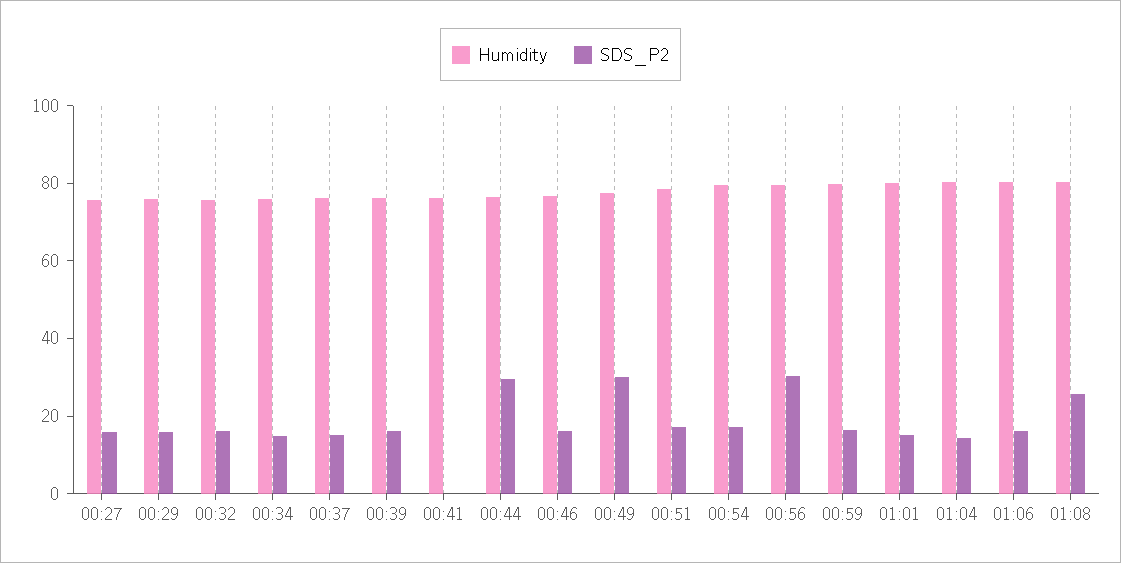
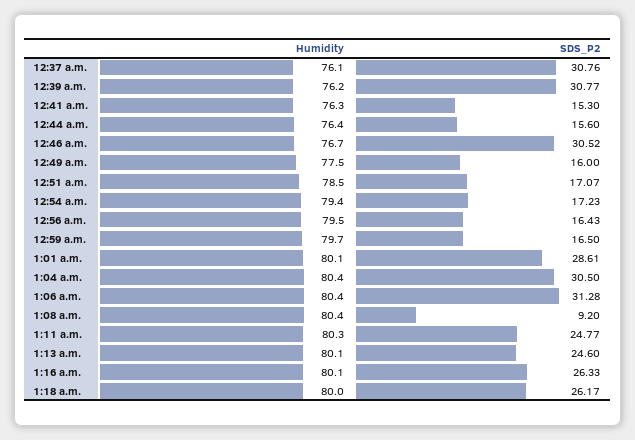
Humidity, 00:27: 75 -> none
SDS_P2, 00:27: 15 -> none
Humidity, 00:29: 75 -> none
SDS_P2, 00:29: 15 -> none
Humidity, 00:32: 75 -> none
SDS_P2, 00:32: 15 -> none
Humidity, 00:34: 75 -> none
SDS_P2, 00:34: 15 -> none
SDS_P2, 00:37: 15 -> 30.76
SDS_P2, 00:39: 15 -> 30.77
SDS_P2, 00:41: 0 -> 15.3
SDS_P2, 00:44: 30 -> 15.6
SDS_P2, 00:46: 15 -> 30.52
SDS_P2, 00:49: 30 -> 16
SDS_P2, 00:56: 30 -> 16.43
SDS_P2, 01:01: 15 -> 28.61
SDS_P2, 01:04: 15 -> 30.5
SDS_P2, 01:06: 15 -> 31.28
SDS_P2, 01:08: 25 -> 9.2
Humidity, 1:11 a.m.: none -> 80.3
SDS_P2, 1:11 a.m.: none -> 24.77
Humidity, 1:13 a.m.: none -> 80.1
SDS_P2, 1:13 a.m.: none -> 24.6
Humidity, 1:16 a.m.: none -> 80.1
SDS_P2, 1:16 a.m.: none -> 26.33
Humidity, 1:18 a.m.: none -> 80
SDS_P2, 1:18 a.m.: none -> 26.17

